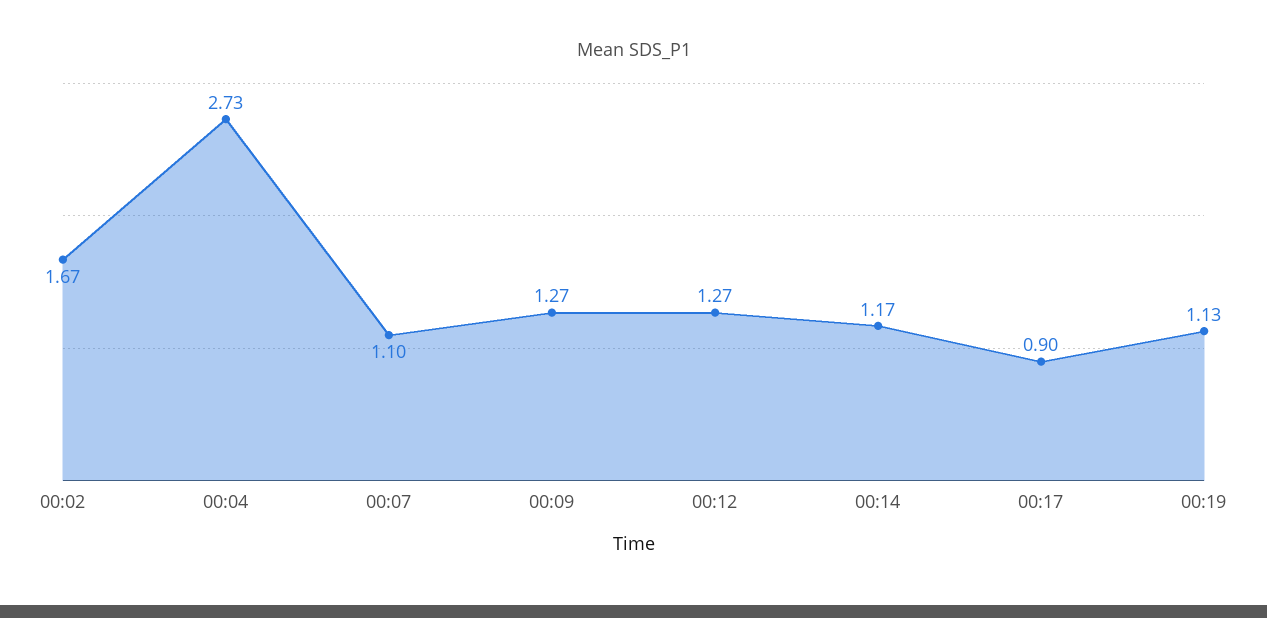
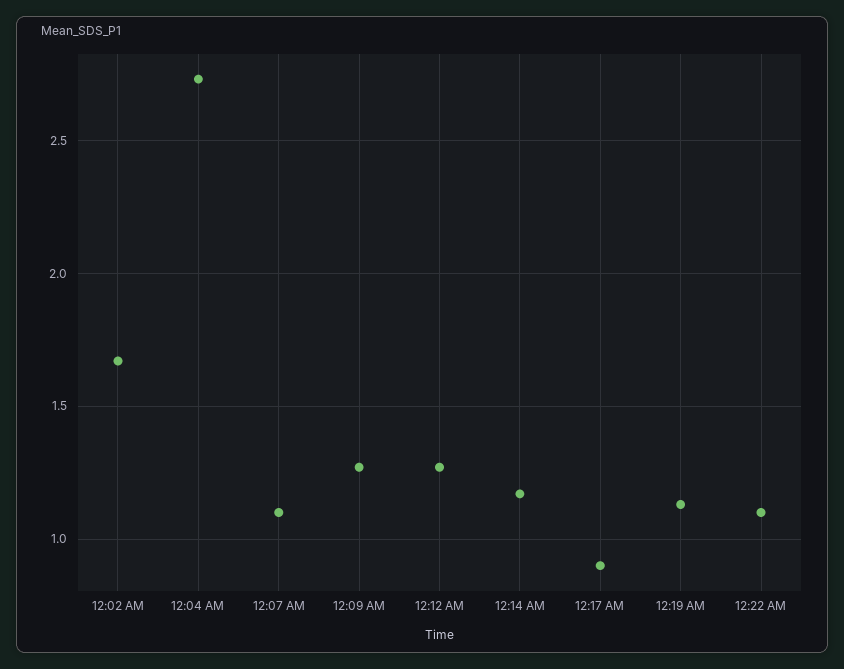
12:22 AM: none -> 1.1

